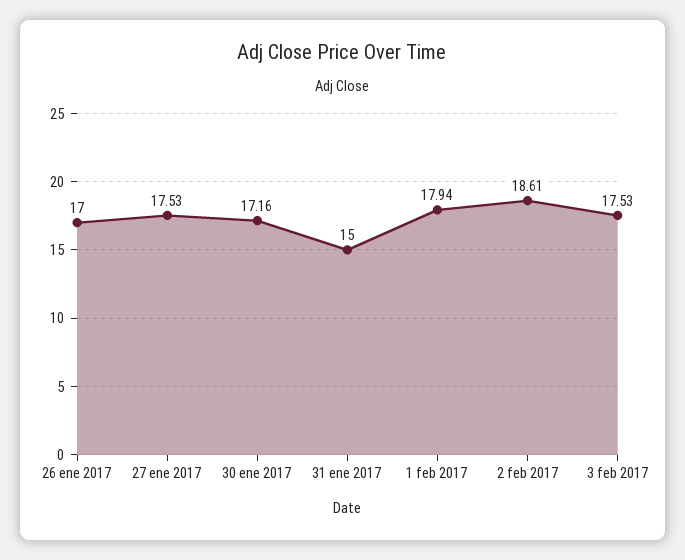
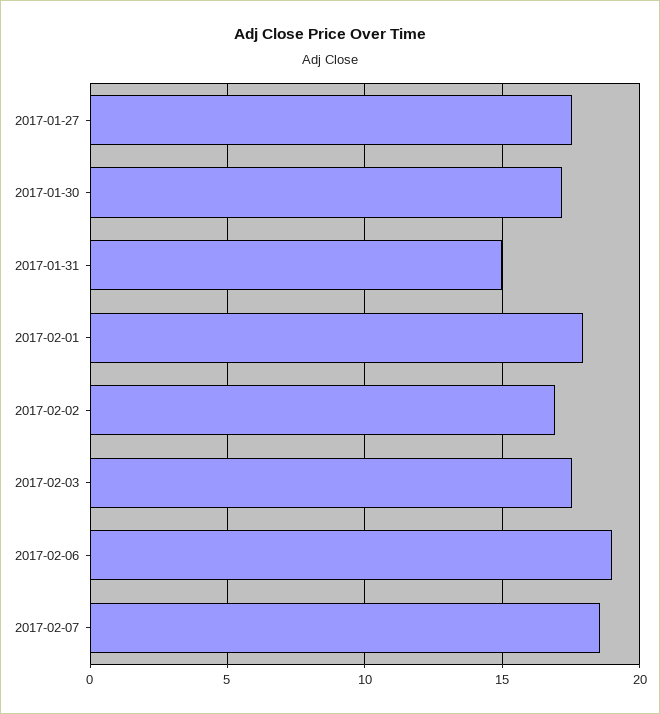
26 ene 2017: 17 -> none
2 feb 2017: 18.61 -> 17
2017-02-06: none -> 19
2017-02-07: none -> 18.5

